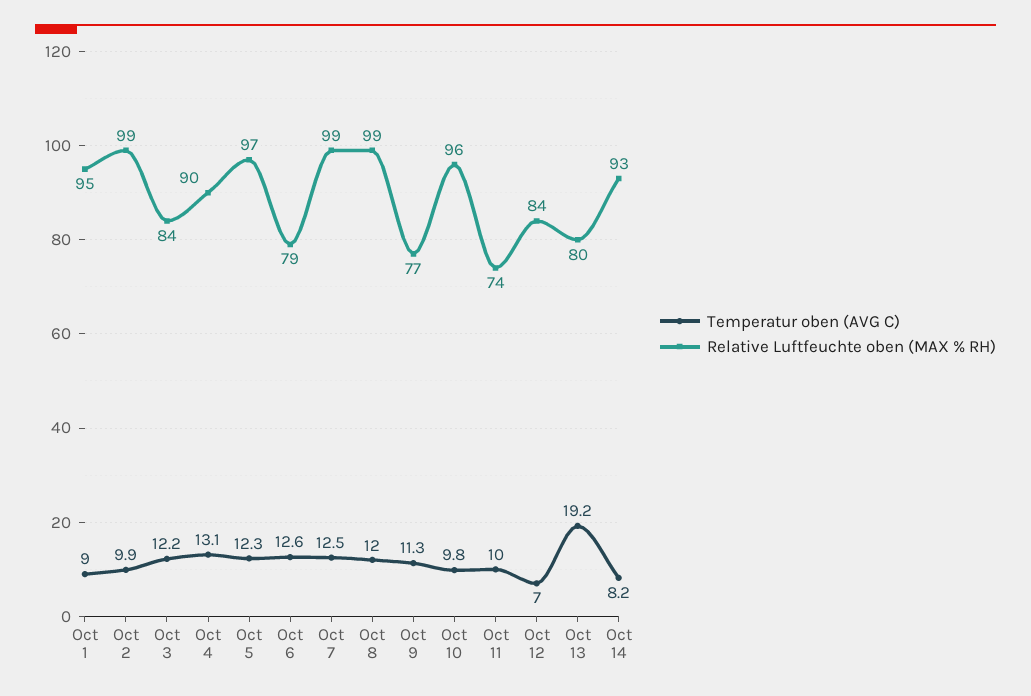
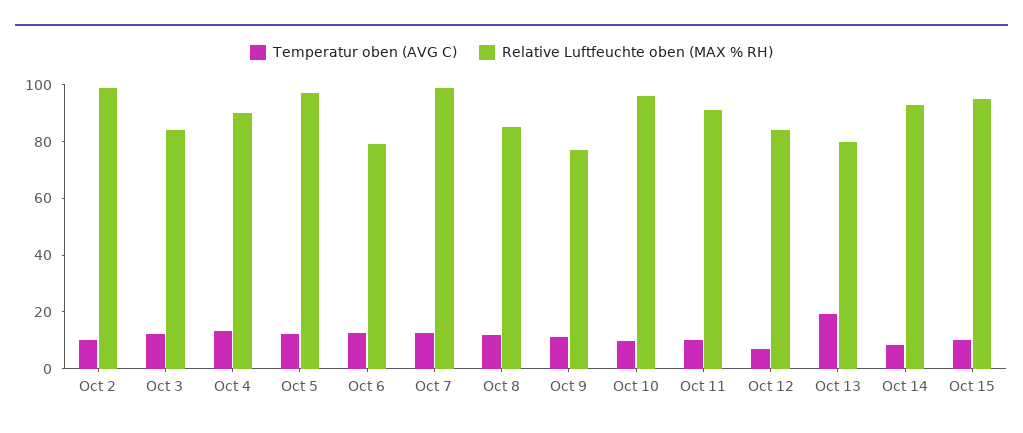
Temperatur oben (AVG C), Oct 1: 9 -> none
Relative Luftfeuchte oben (MAX % RH), Oct 1: 95 -> none
Relative Luftfeuchte oben (MAX % RH), Oct 8: 99 -> 85
Relative Luftfeuchte oben (MAX % RH), Oct 11: 74 -> 90
Temperatur oben (AVG C), Oct 15: none -> 10
Relative Luftfeuchte oben (MAX % RH), Oct 15: none -> 95

